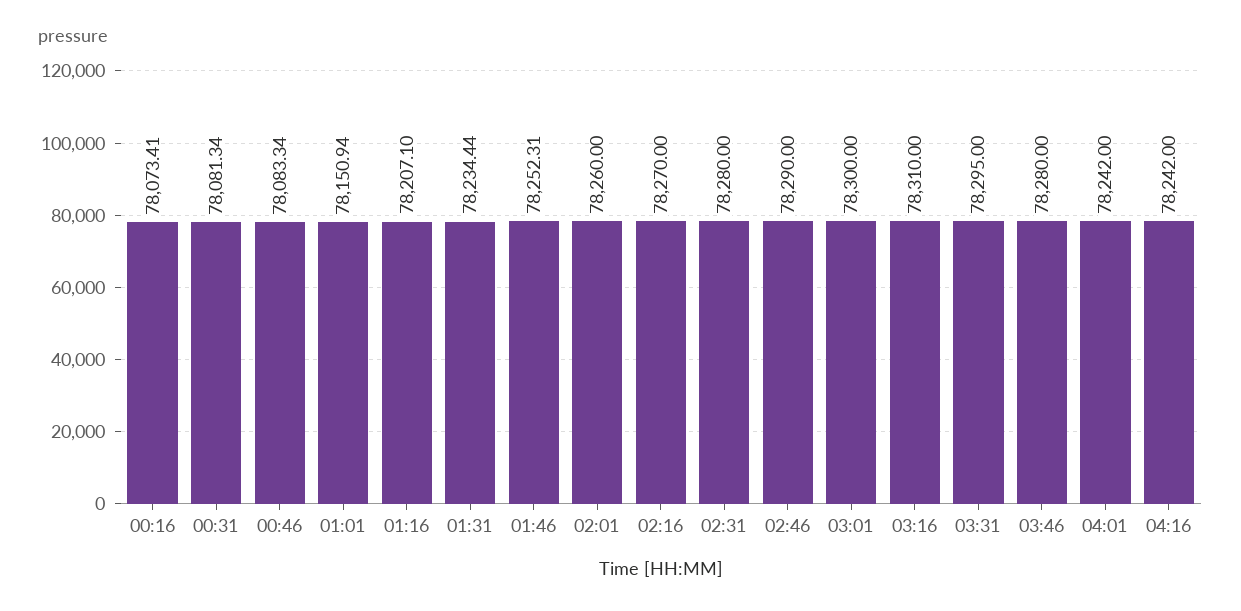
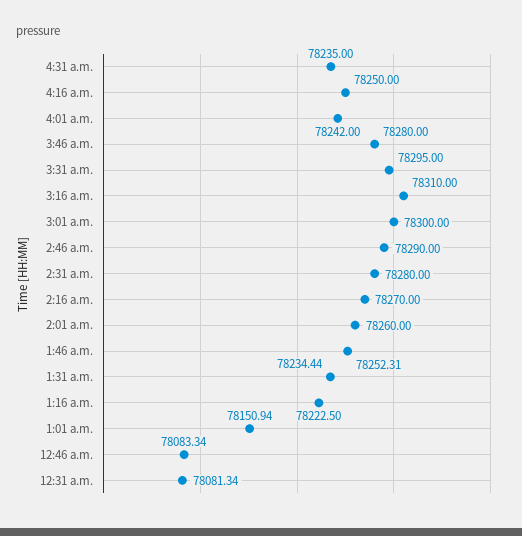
00:16: 78073.41 -> none
01:16: 78207.1 -> 78222.5
04:16: 78242 -> 78250
4:31 a.m.: none -> 78235

